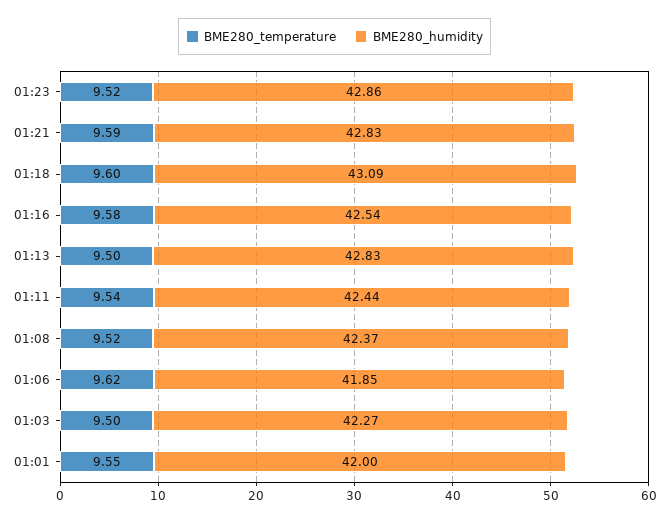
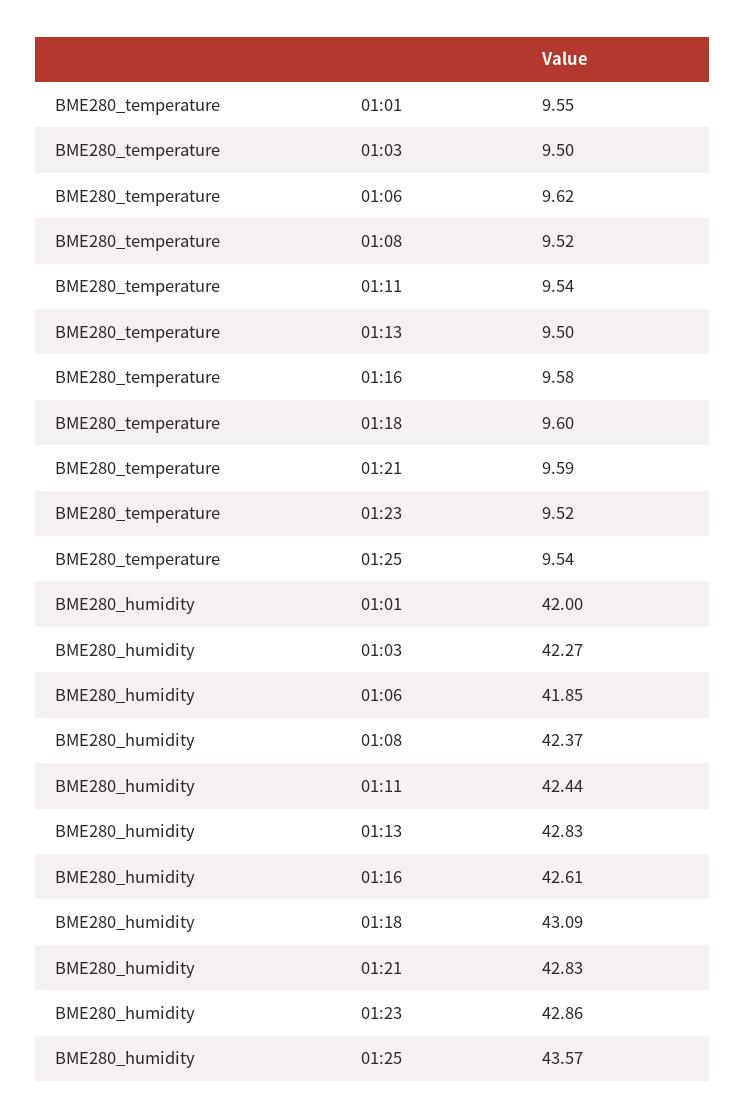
BME280_humidity, 01:16: 42.54 -> 42.61
BME280_temperature, 01:25: none -> 9.54
BME280_humidity, 01:25: none -> 43.57

